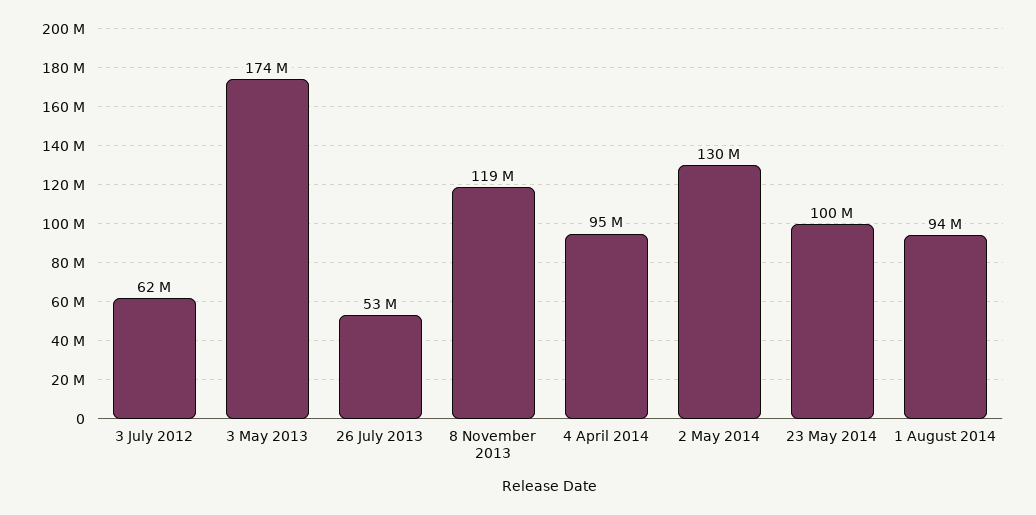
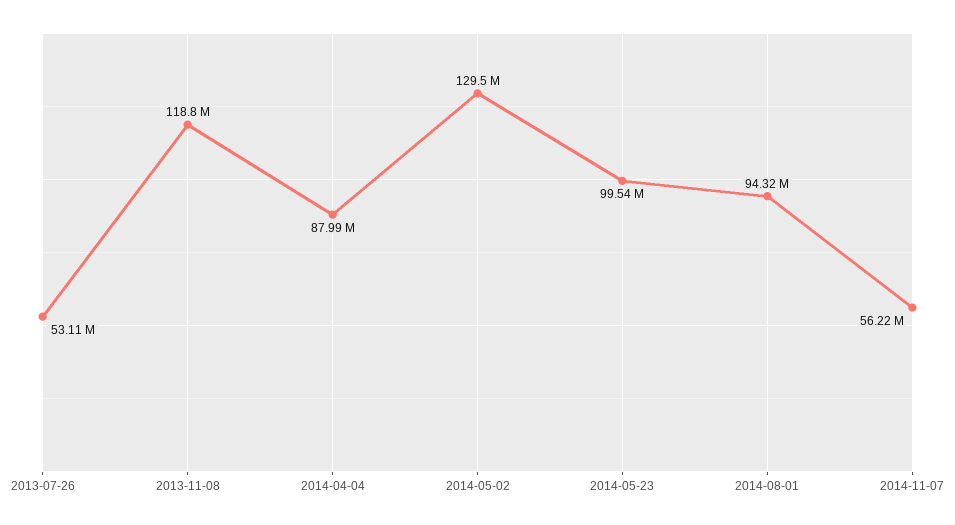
3 July 2012: 62000000 -> none
3 May 2013: 174000000 -> none
4 April 2014: 95000000 -> 87990000
2014-11-07: none -> 56220000

